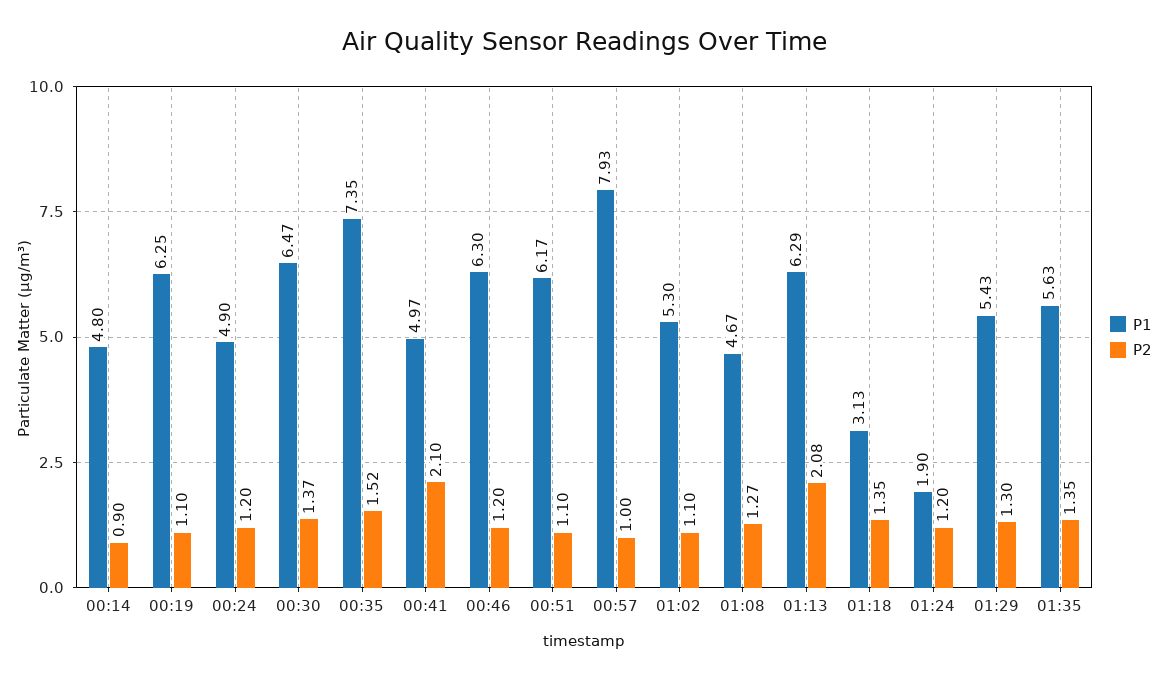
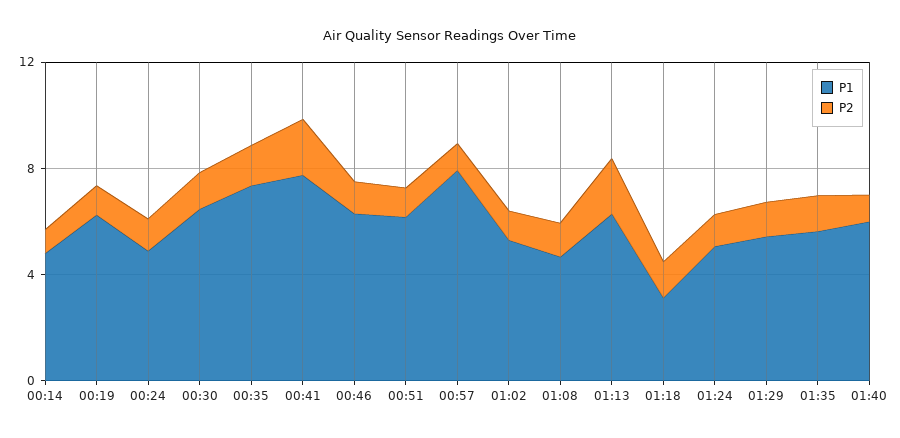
P1, 00:41: 4.97 -> 8
P1, 01:24: 1.9 -> 5
P1, 01:40: none -> 6
P2, 01:40: none -> 1

